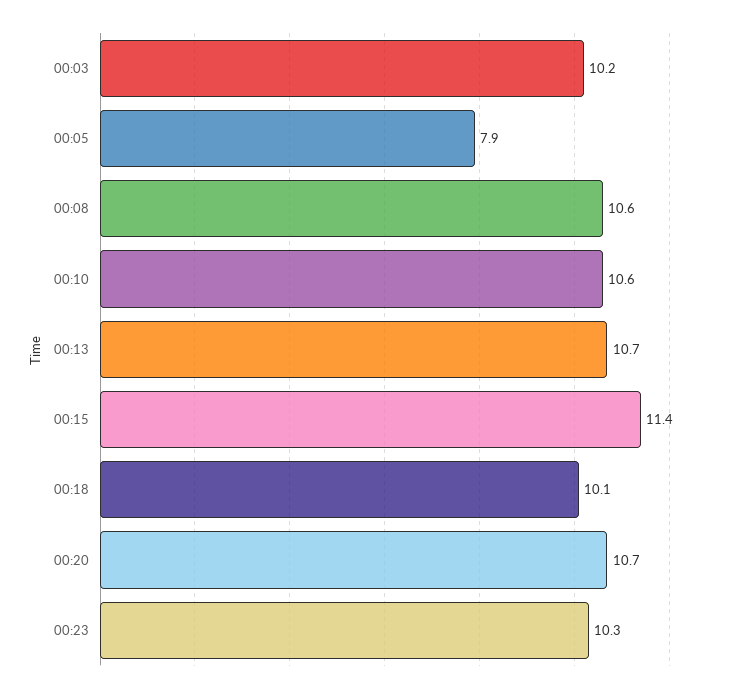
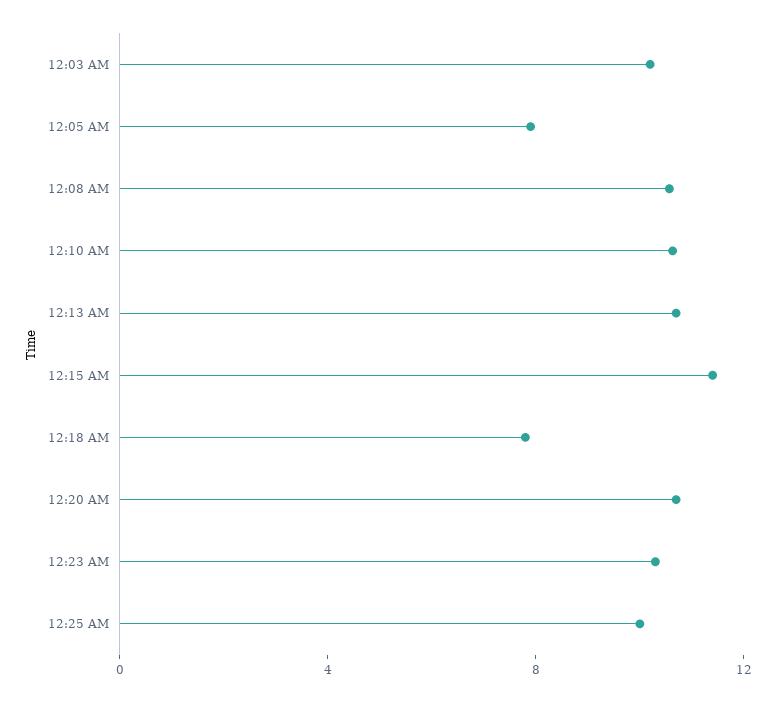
00:18: 10.1 -> 8
12:25 AM: none -> 10

